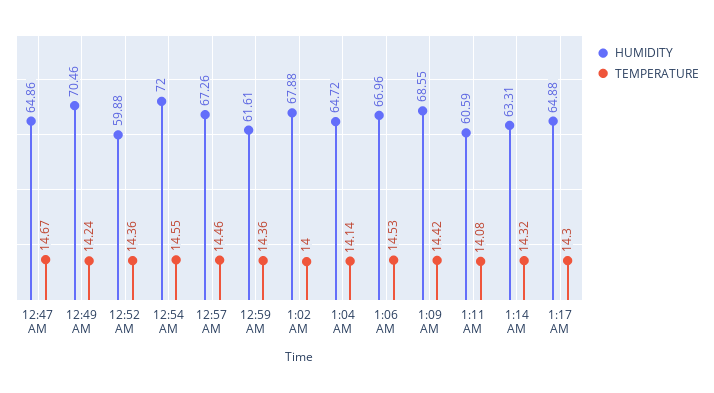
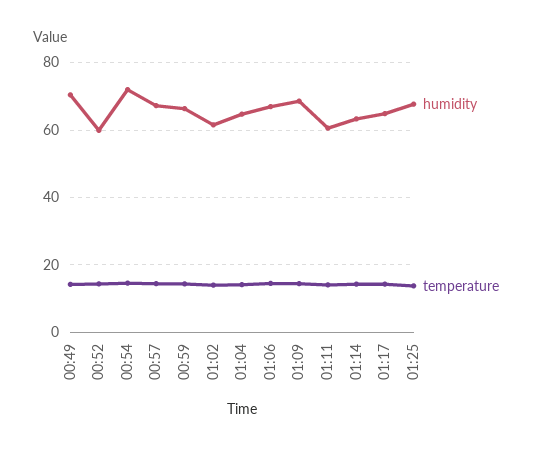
HUMIDITY, 12:47 AM: 64.86 -> none
TEMPERATURE, 12:47 AM: 14.67 -> none
HUMIDITY, 12:59 AM: 61.61 -> 66
HUMIDITY, 1:02 AM: 67.88 -> 62
HUMIDITY, 01:25: none -> 68
TEMPERATURE, 01:25: none -> 14

